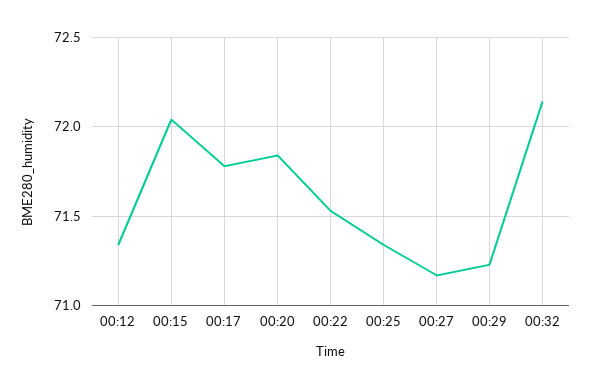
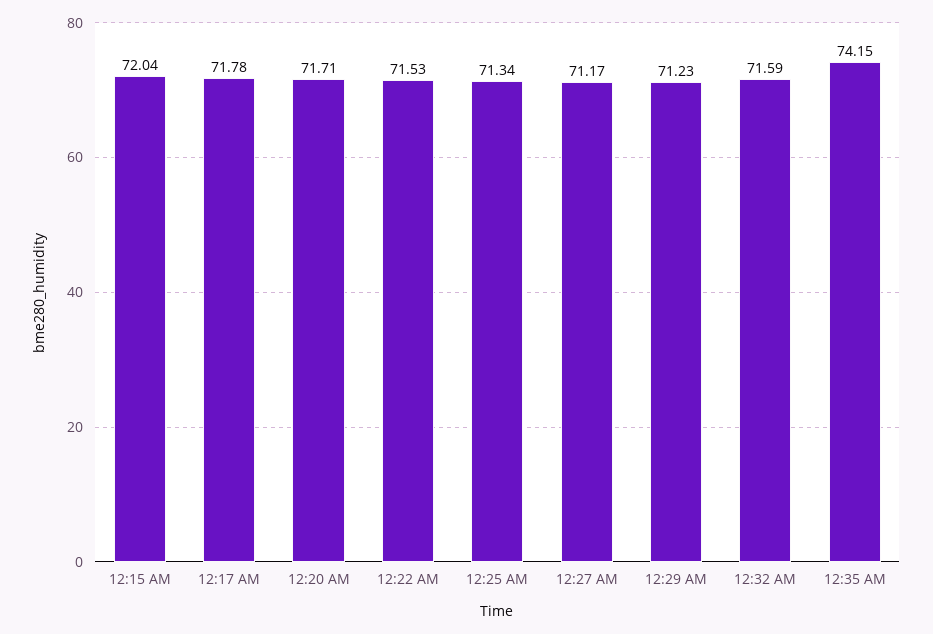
00:12: 71.35 -> none
00:20: 71.85 -> 71.71
00:32: 72.15 -> 71.59
12:35 AM: none -> 74.15

